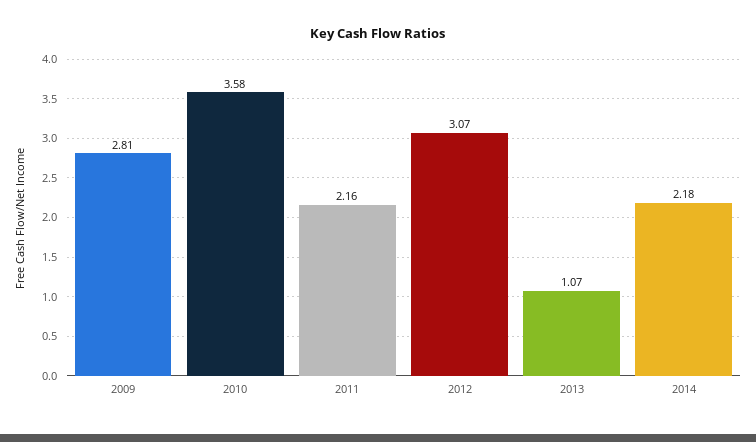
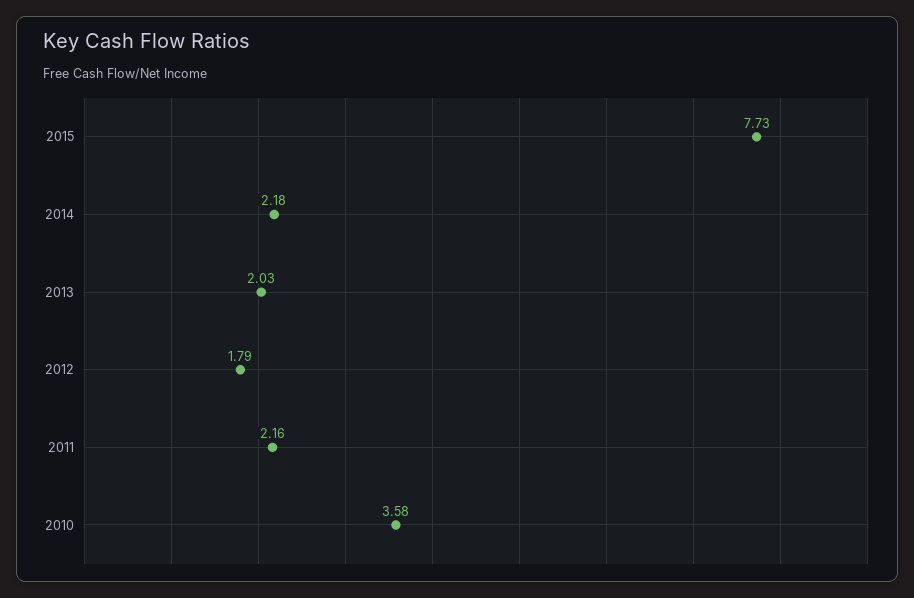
2009: 2.81 -> none
2012: 3.07 -> 1.79
2013: 1.07 -> 2.03
2015: none -> 7.73

